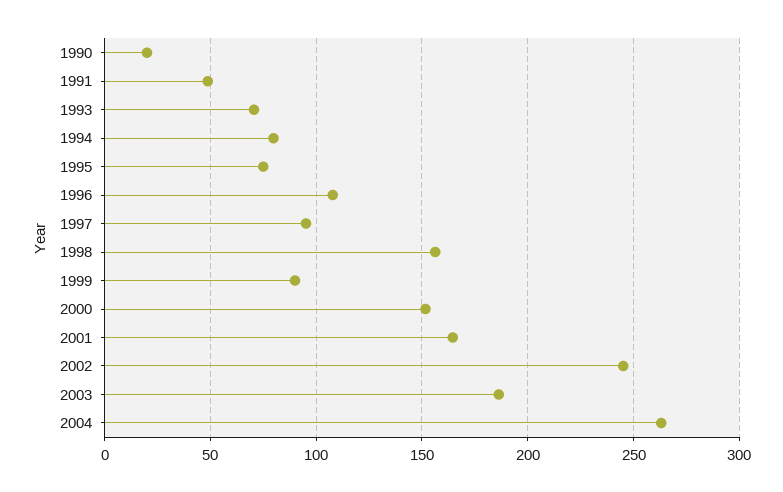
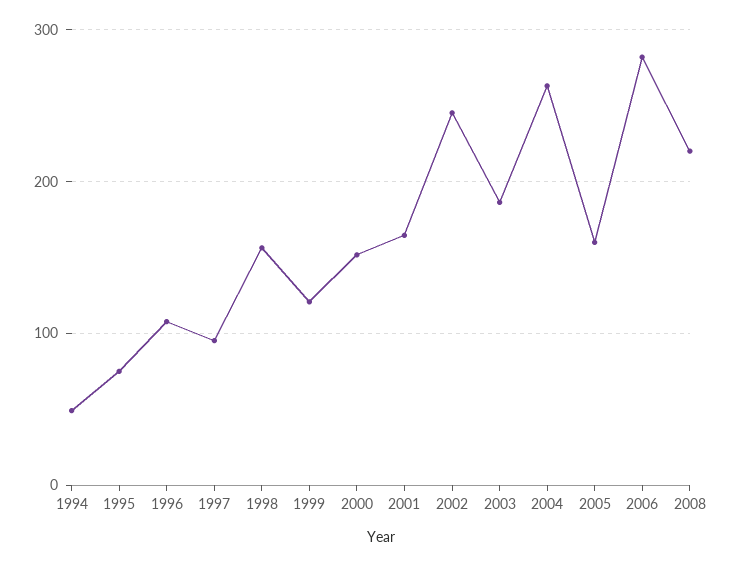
1990: 20 -> none
1991: 50 -> none
1993: 70 -> none
1994: 80 -> 50
1999: 90 -> 120
2005: none -> 160
2006: none -> 280
2008: none -> 220

